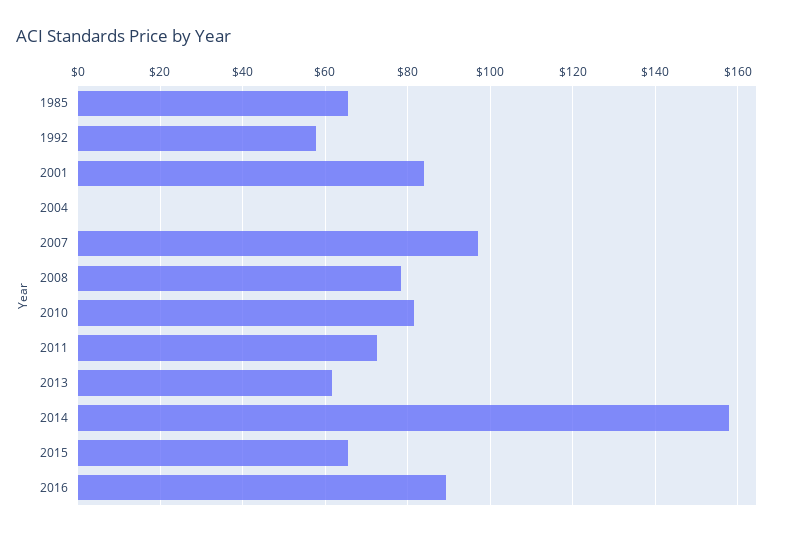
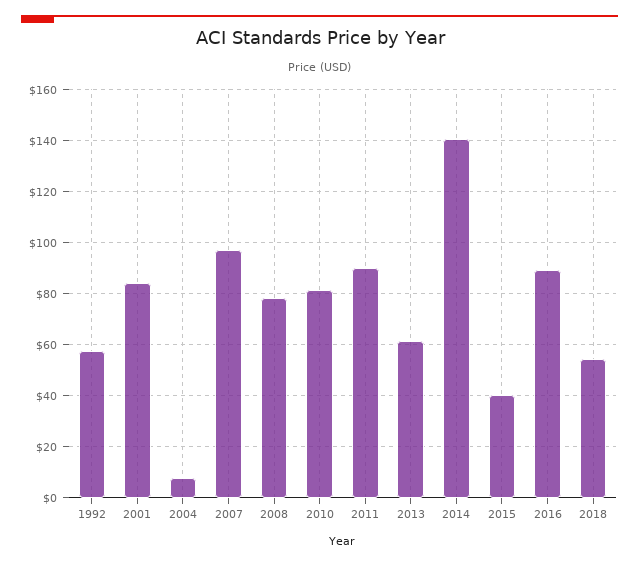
1985: 66 -> none
2004: 0 -> 7.5
2011: 72 -> 90
2014: 158 -> 140
2015: 66 -> 40
2018: none -> 55

